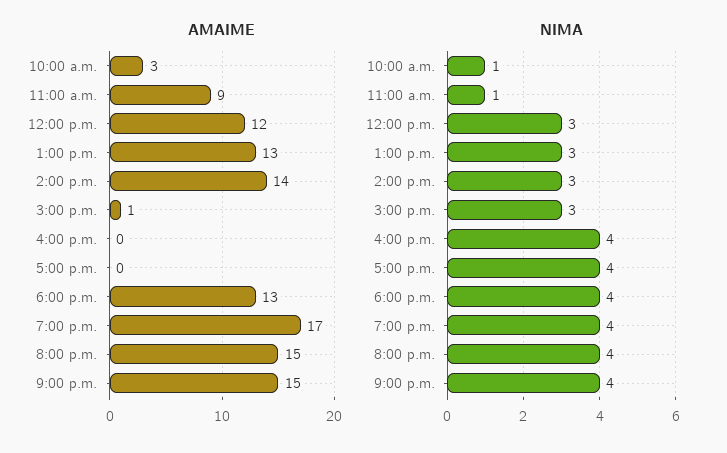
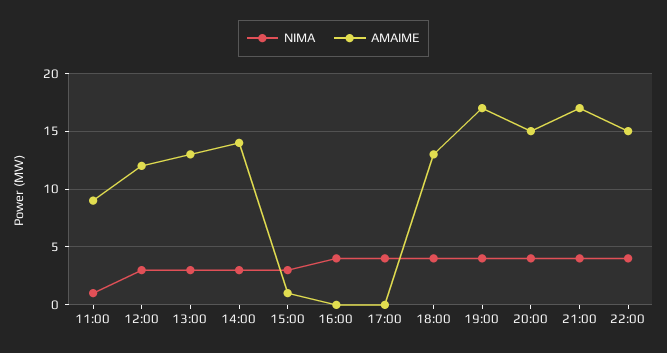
AMAIME, 10:00 a.m.: 3 -> none
AMAIME, 9:00 p.m.: 15 -> 17
NIMA, 10:00 a.m.: 1 -> none
NIMA, 22:00: none -> 4
AMAIME, 22:00: none -> 15

